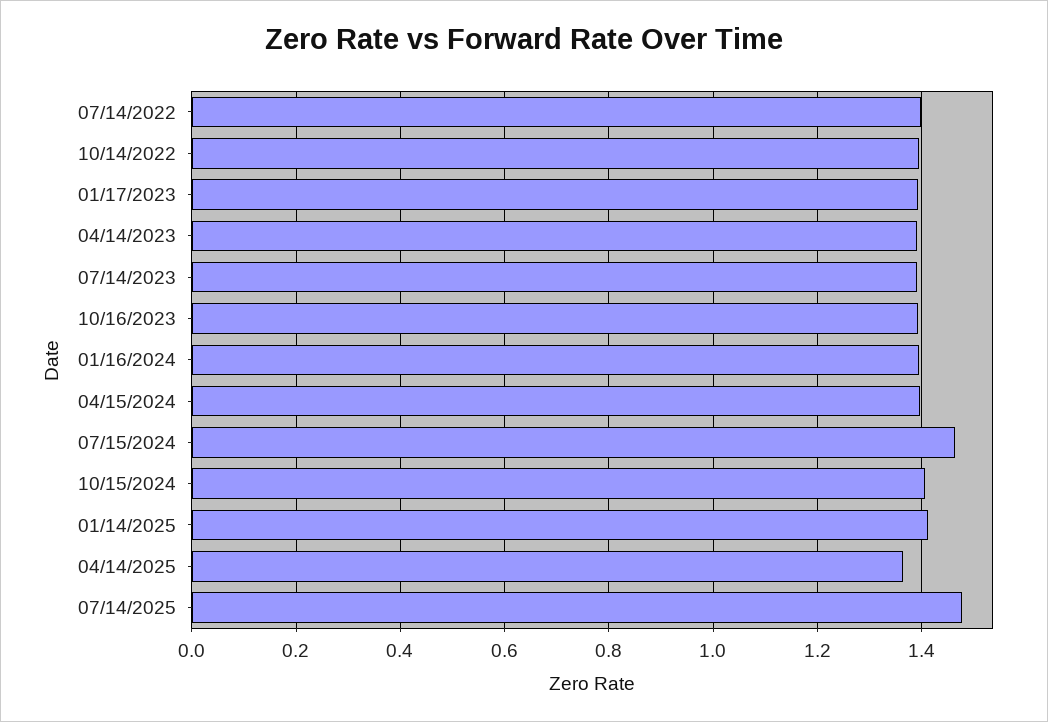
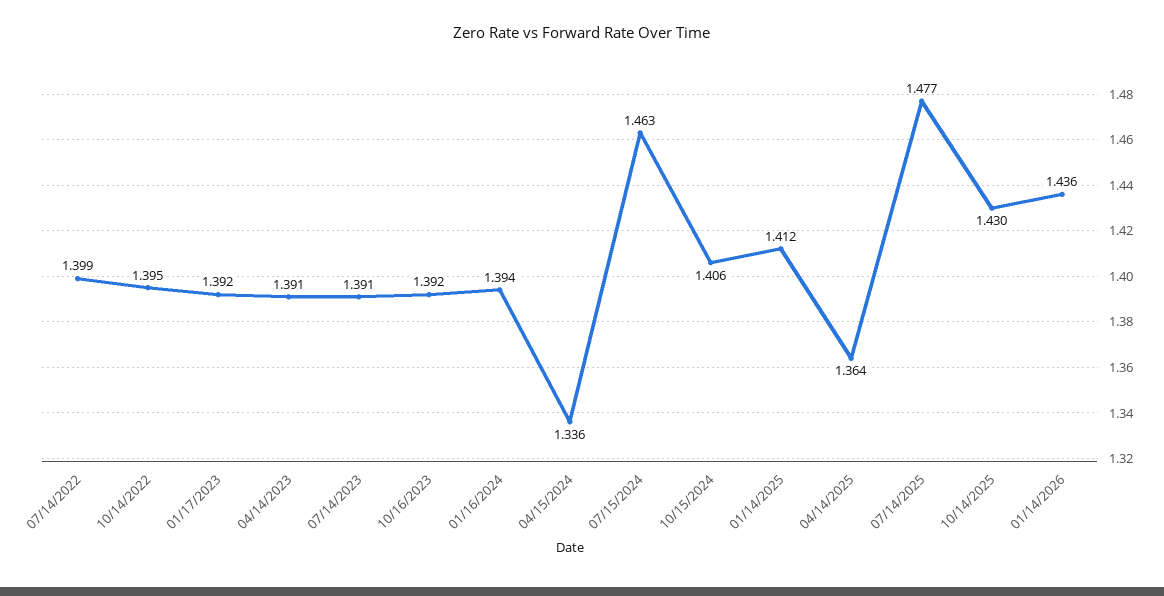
04/15/2024: 1.4 -> 1.336
10/14/2025: none -> 1.43
01/14/2026: none -> 1.436

